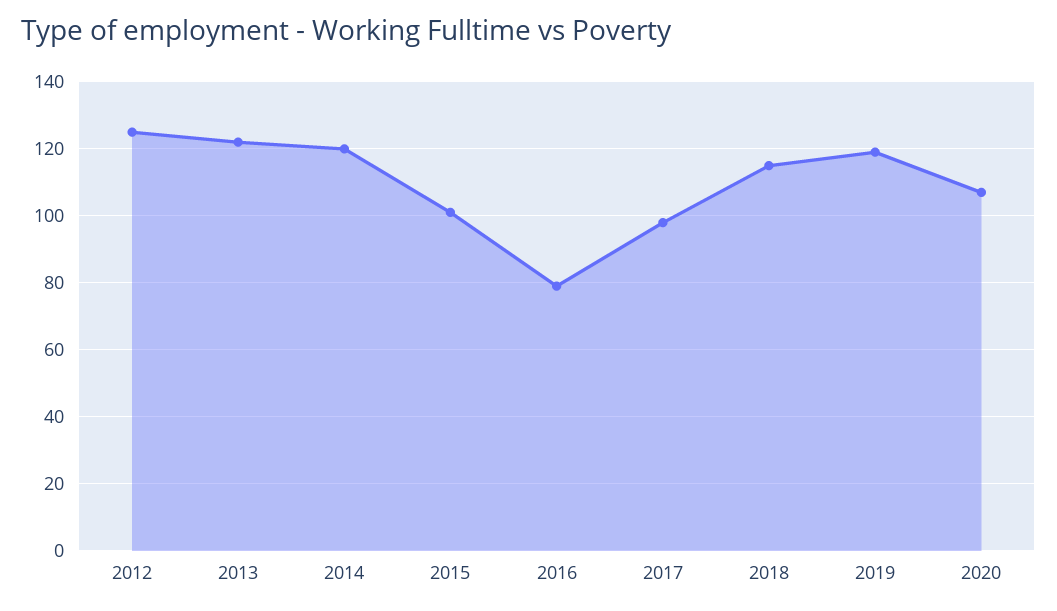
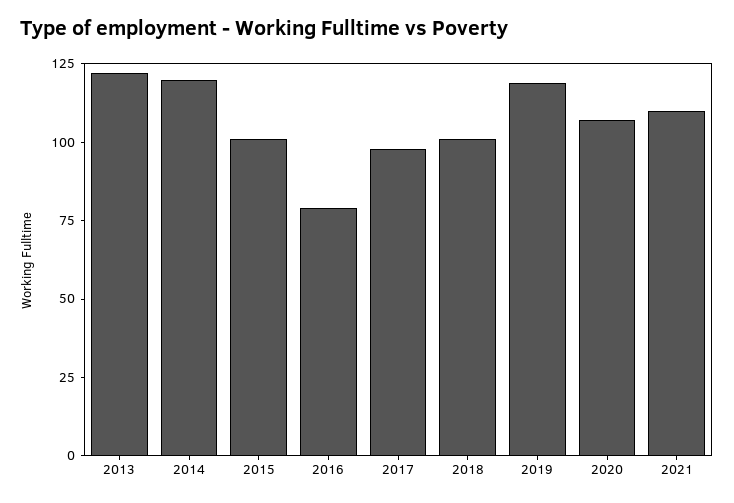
2012: 125 -> none
2018: 115 -> 100
2021: none -> 110

